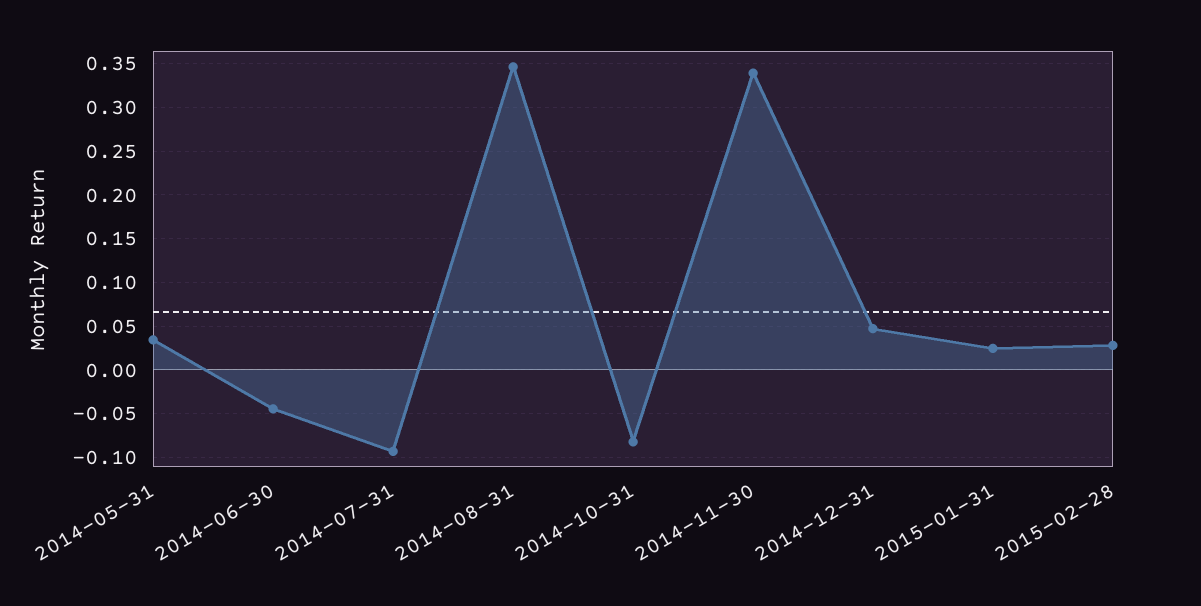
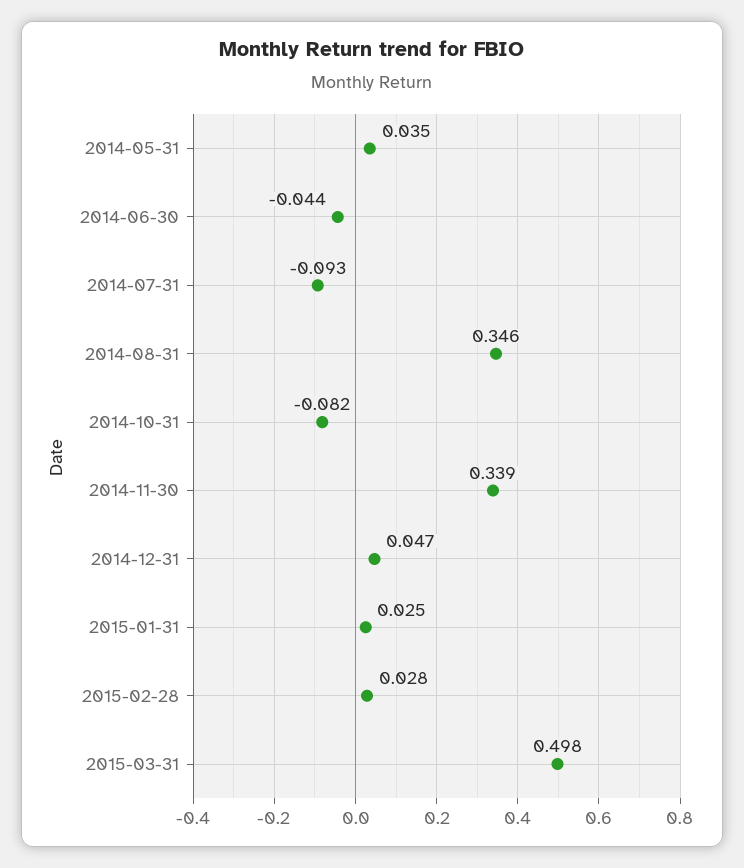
2015-03-31: none -> 0.498

